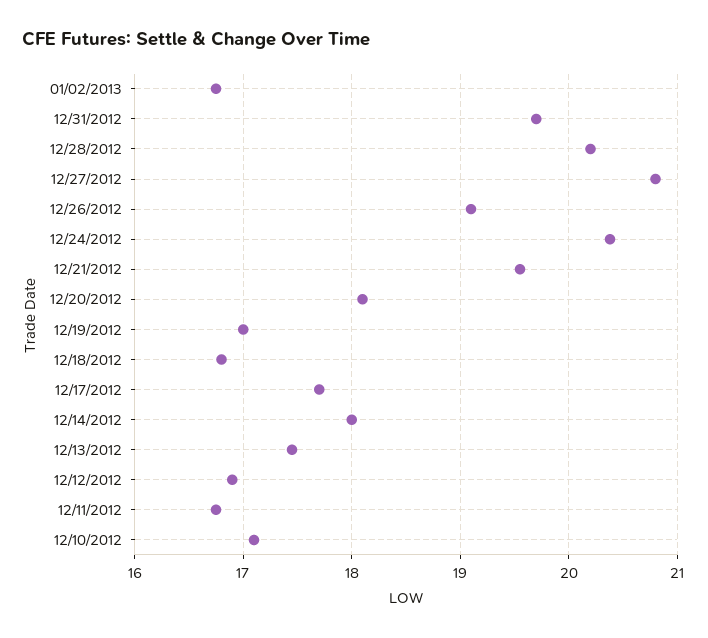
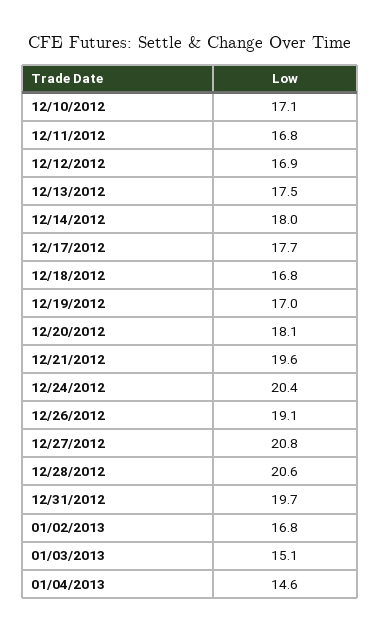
12/28/2012: 20.2 -> 20.6
01/03/2013: none -> 15.1
01/04/2013: none -> 14.6

